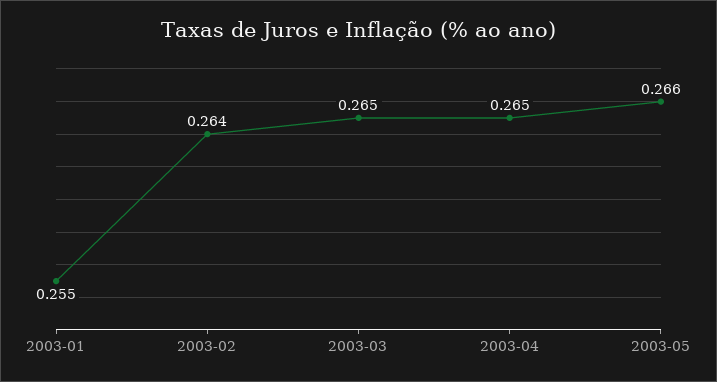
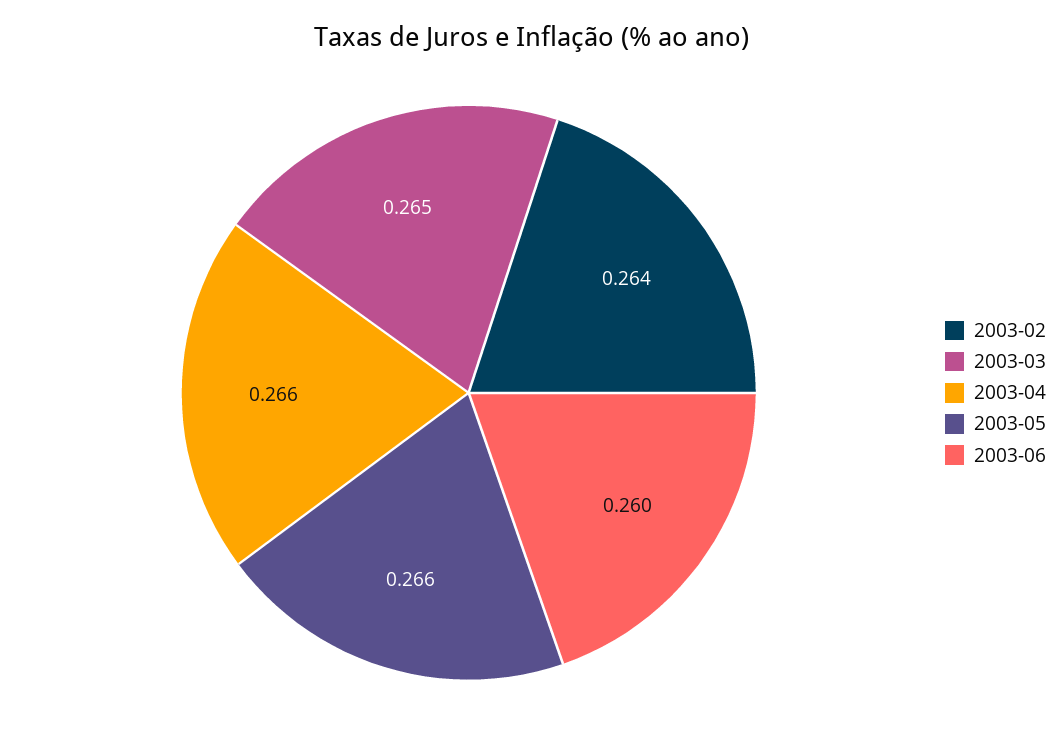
2003-01: 0.255 -> none
2003-04: 0.265 -> 0.266
2003-06: none -> 0.26

